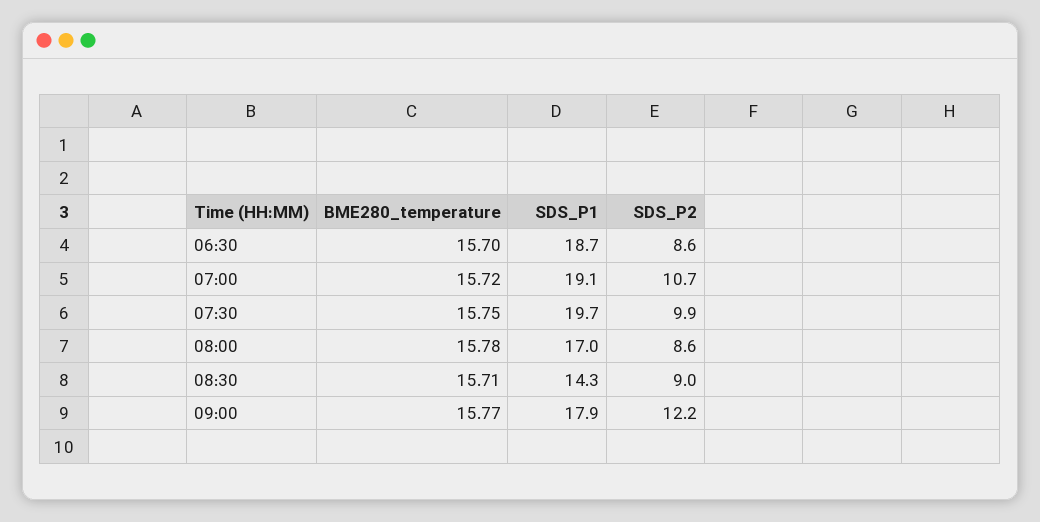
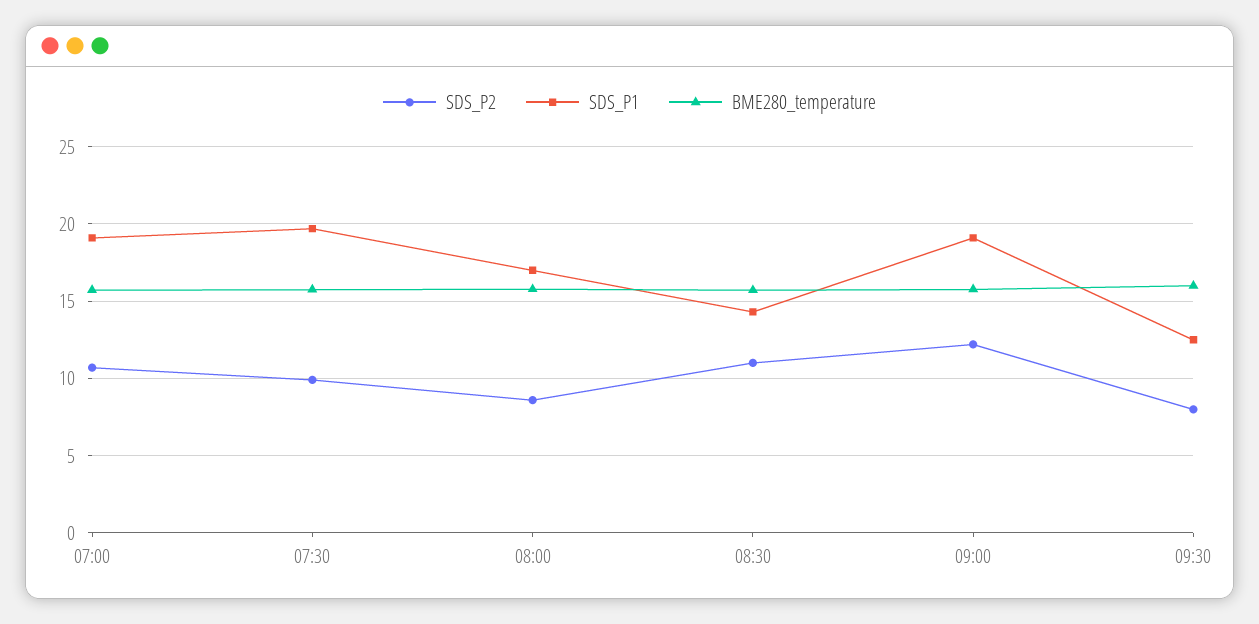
BME280_temperature, 06:30: 15.7 -> none
SDS_P1, 06:30: 18.7 -> none
SDS_P2, 06:30: 8.6 -> none
SDS_P2, 08:30: 9 -> 11
SDS_P1, 09:00: 17.9 -> 19
SDS_P2, 09:30: none -> 8
SDS_P1, 09:30: none -> 12.5
BME280_temperature, 09:30: none -> 16

